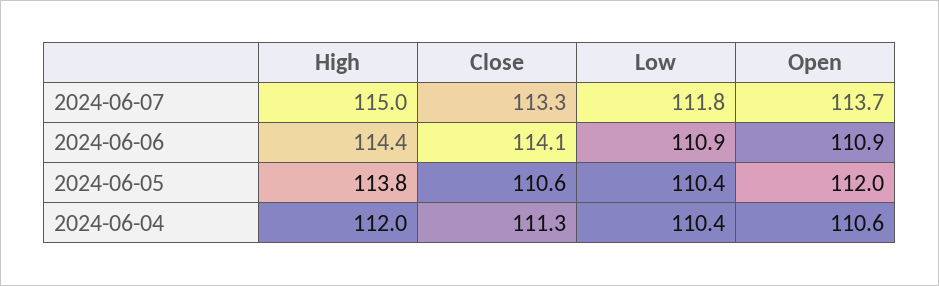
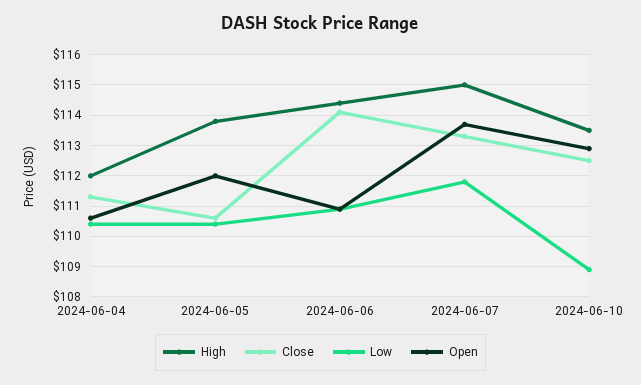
High, 2024-06-10: none -> 113.5
Close, 2024-06-10: none -> 112.5
Low, 2024-06-10: none -> 109
Open, 2024-06-10: none -> 113

